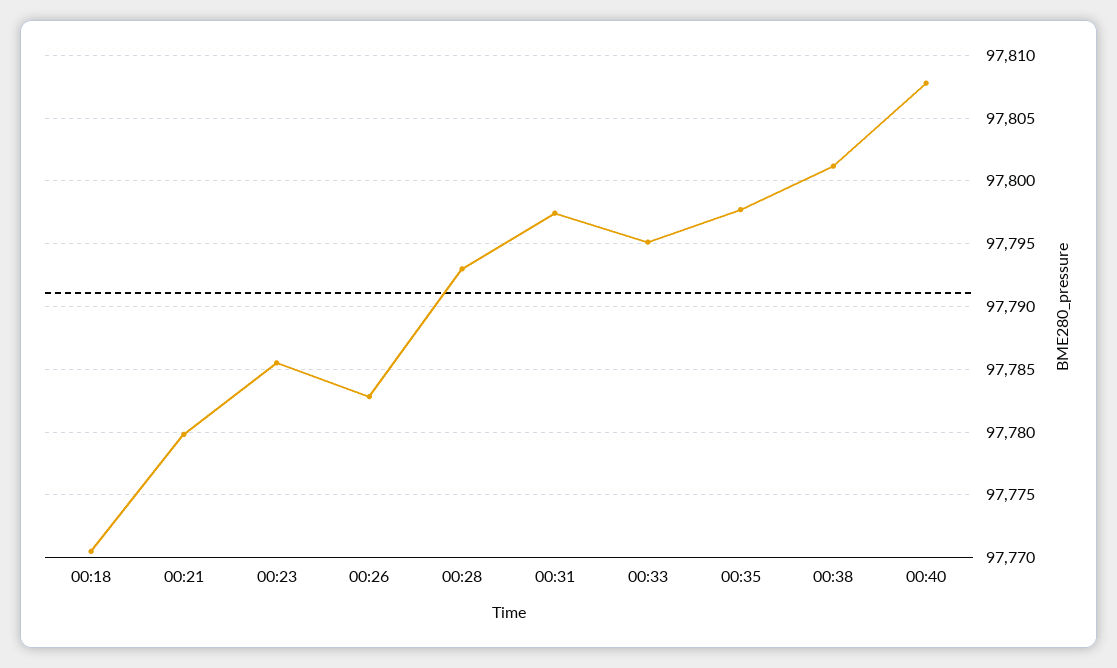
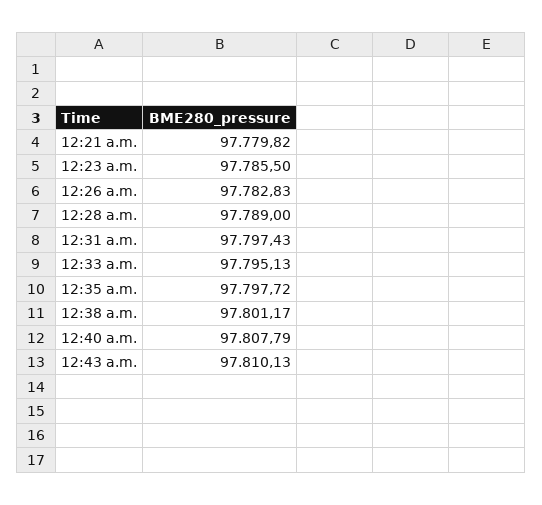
00:18: 97770.5 -> none
00:28: 97793 -> 97789
12:43 a.m.: none -> 97810.13

